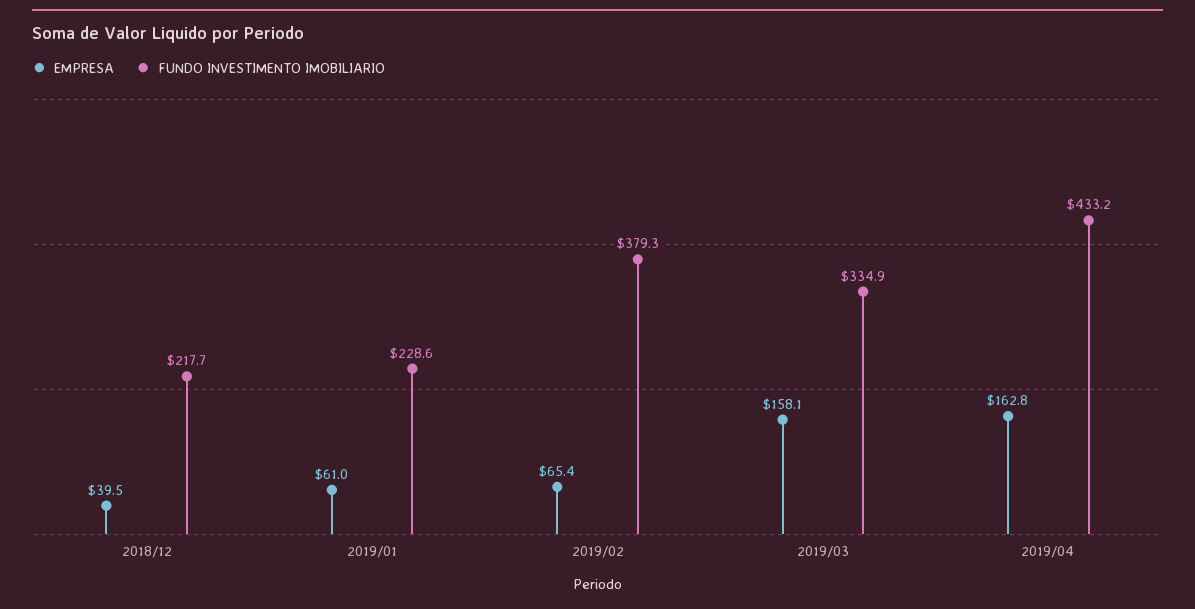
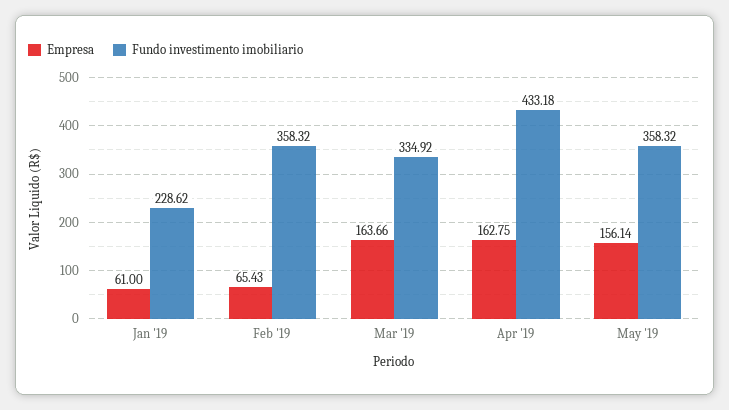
EMPRESA, 2018/12: 39.5 -> none
FUNDO INVESTIMENTO IMOBILIARIO, 2018/12: 217.7 -> none
FUNDO INVESTIMENTO IMOBILIARIO, 2019/02: 379.3 -> 358.32
EMPRESA, 2019/03: 158.1 -> 163.66
EMPRESA, May '19: none -> 156.14
FUNDO INVESTIMENTO IMOBILIARIO, May '19: none -> 358.32

